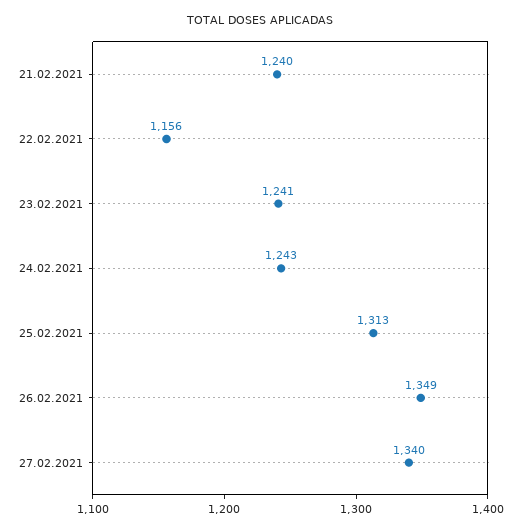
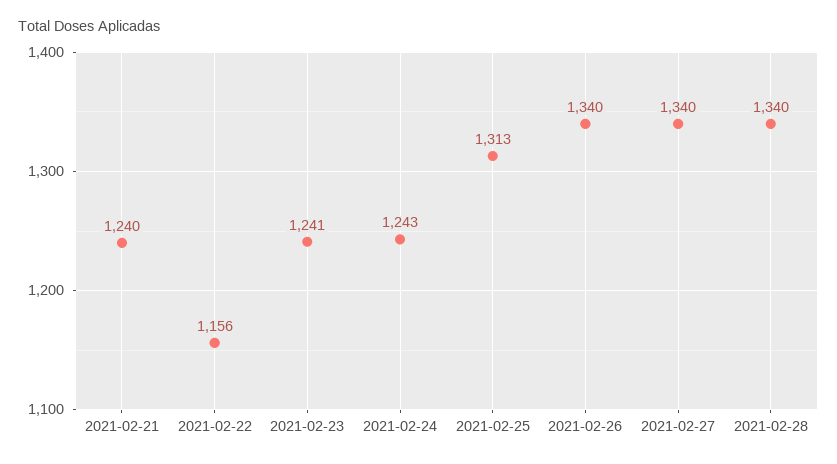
26.02.2021: 1349 -> 1340
2021-02-28: none -> 1340

